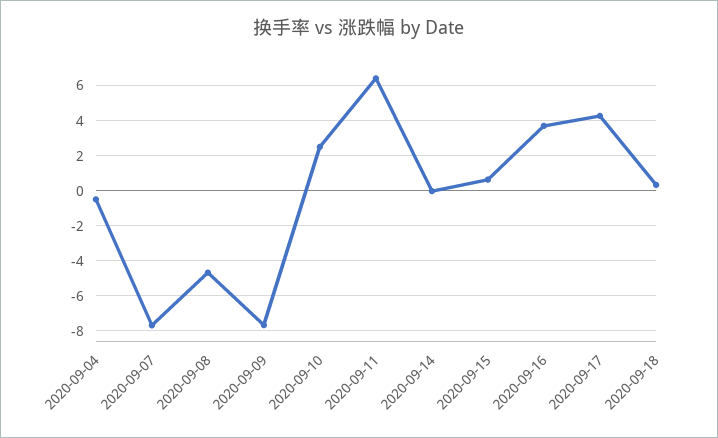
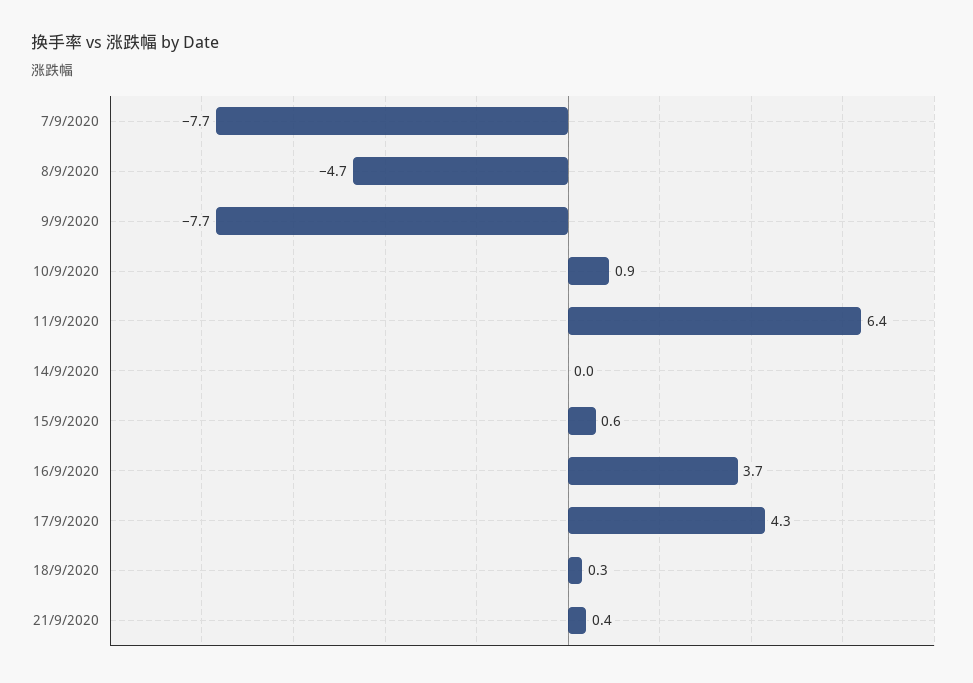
2020-09-04: -0.5 -> none
2020-09-10: 2.5 -> 0.9
21/9/2020: none -> 0.4

